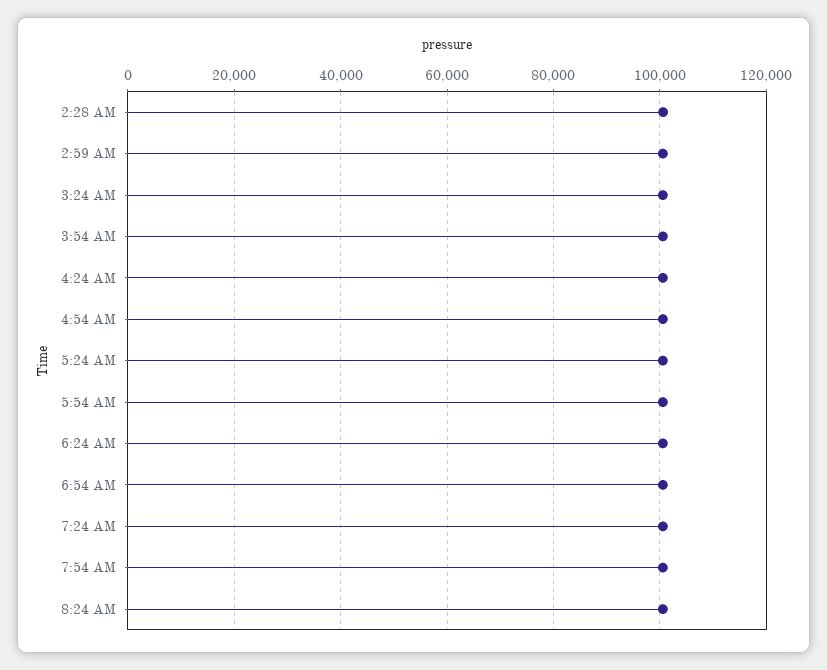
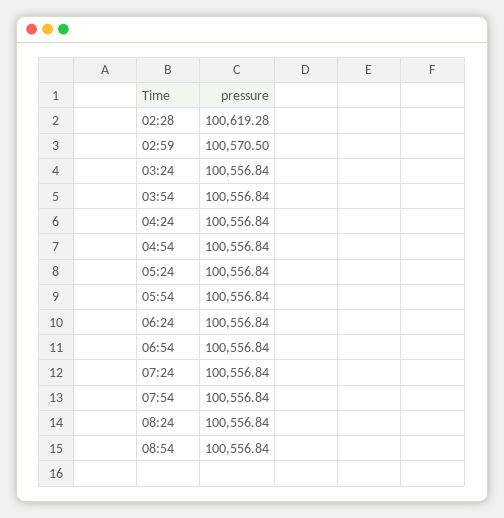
08:54: none -> 100556.84

